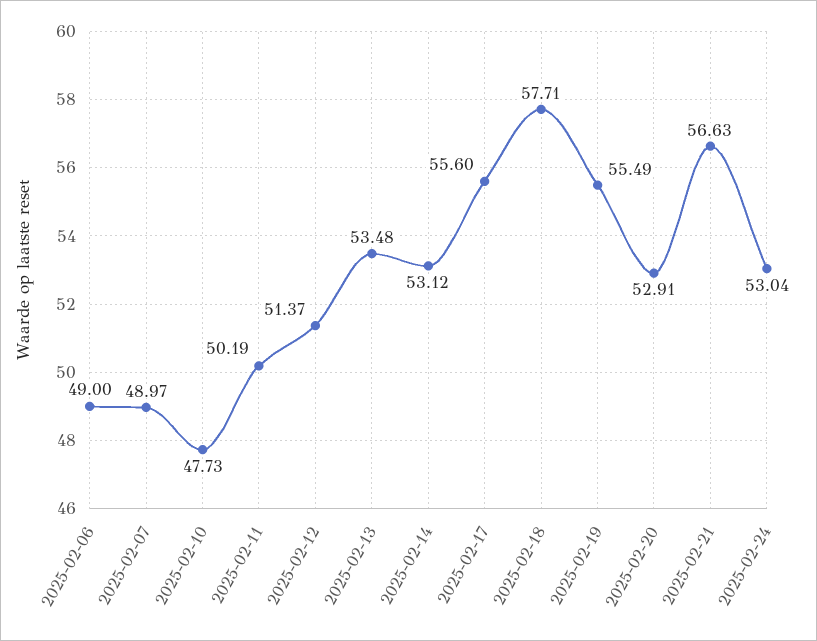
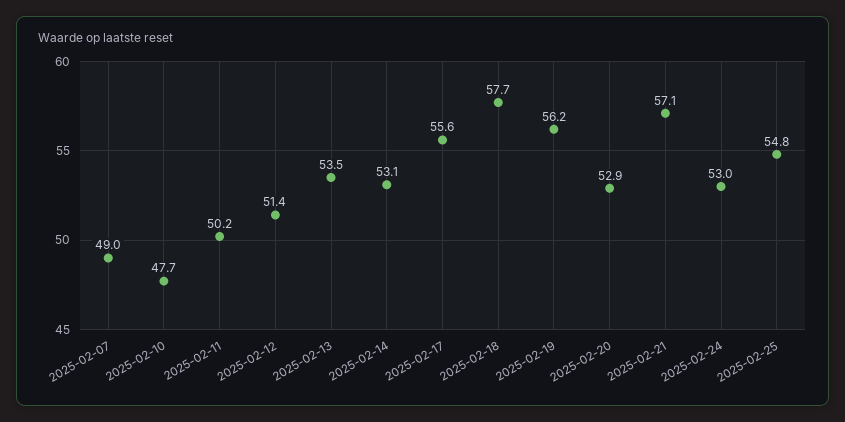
2025-02-06: 49 -> none
2025-02-19: 55.49 -> 56.2
2025-02-21: 56.63 -> 57.1
2025-02-25: none -> 54.8

